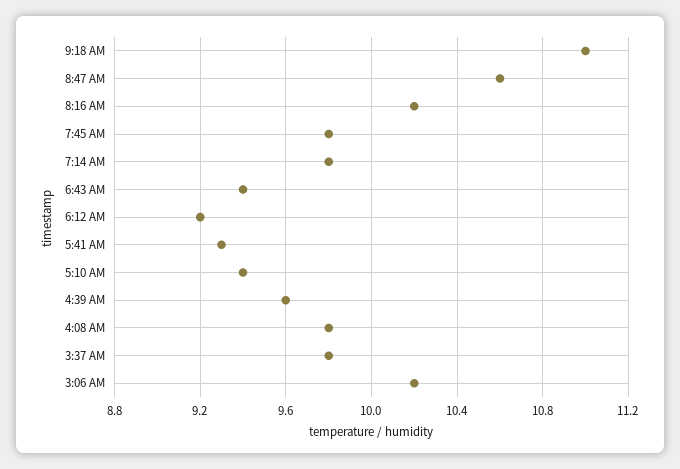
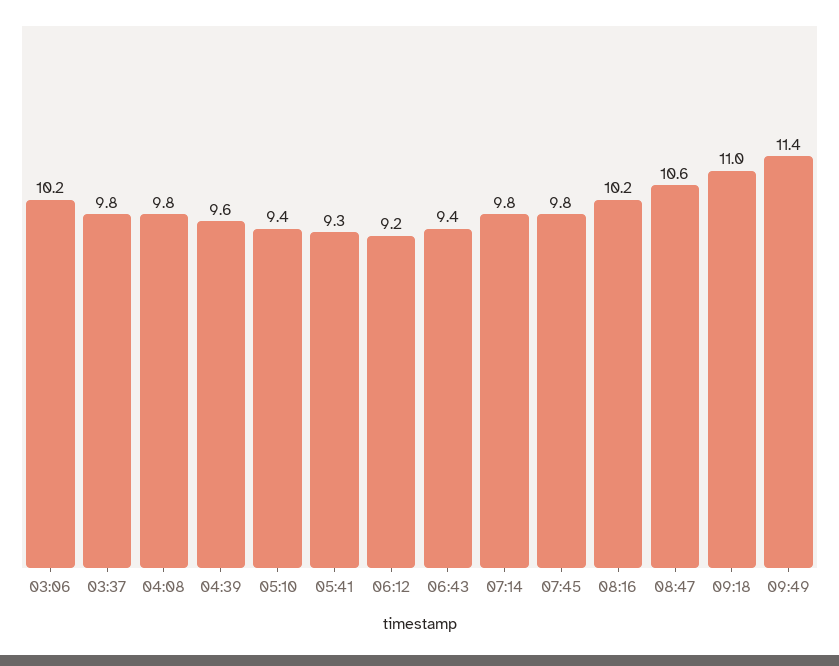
09:49: none -> 11.4

